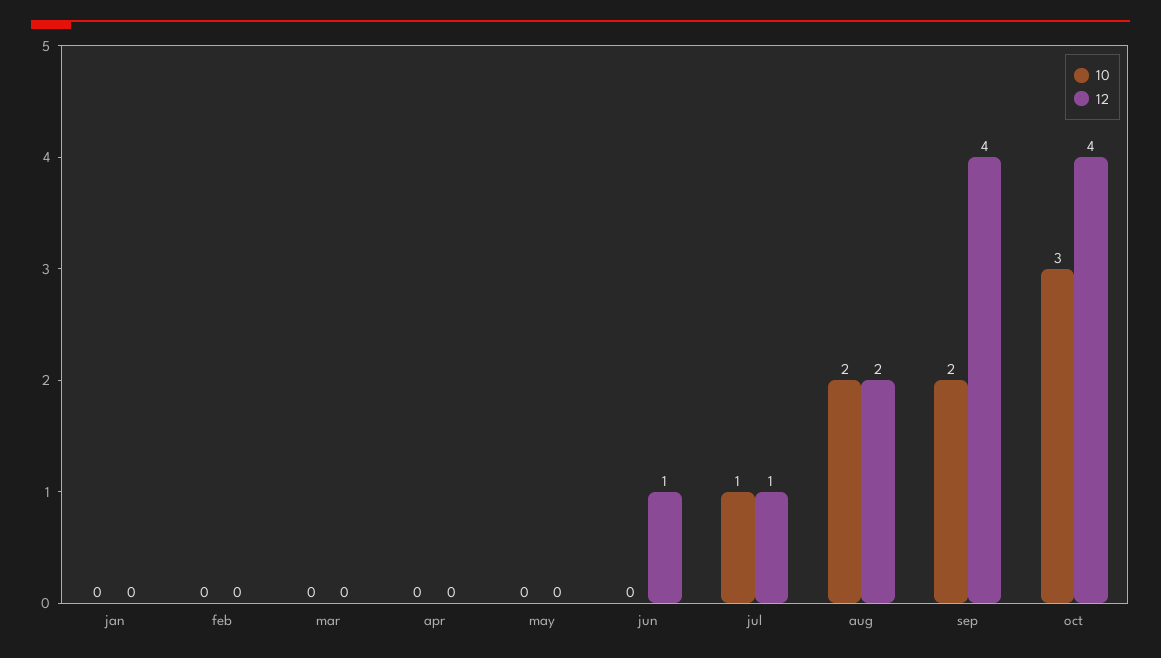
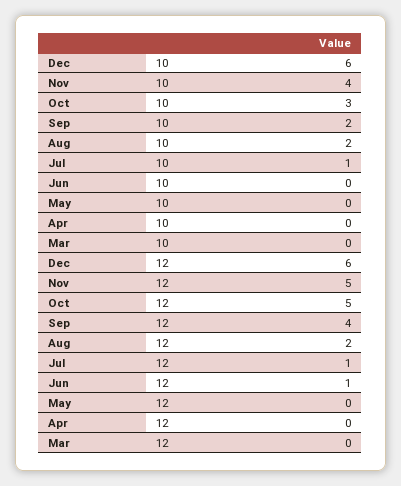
10, jan: 0 -> none
12, jan: 0 -> none
10, feb: 0 -> none
12, feb: 0 -> none
12, oct: 4 -> 5
10, Dec: none -> 6
10, Nov: none -> 4
12, Dec: none -> 6
12, Nov: none -> 5

